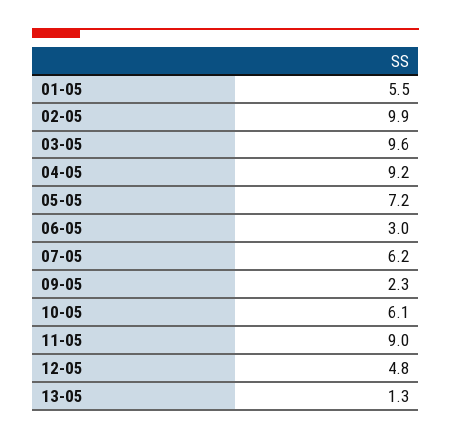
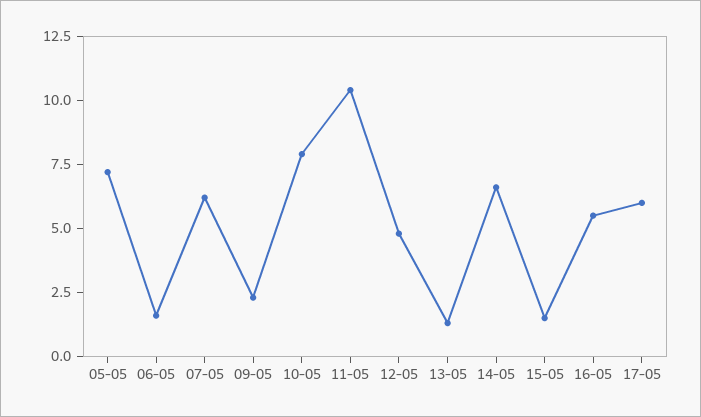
01-05: 5.5 -> none
02-05: 9.9 -> none
03-05: 9.6 -> none
04-05: 9.2 -> none
06-05: 3 -> 1.5
10-05: 6.1 -> 8
11-05: 9 -> 10.5
14-05: none -> 6.5
15-05: none -> 1.5
16-05: none -> 5.5
17-05: none -> 6

